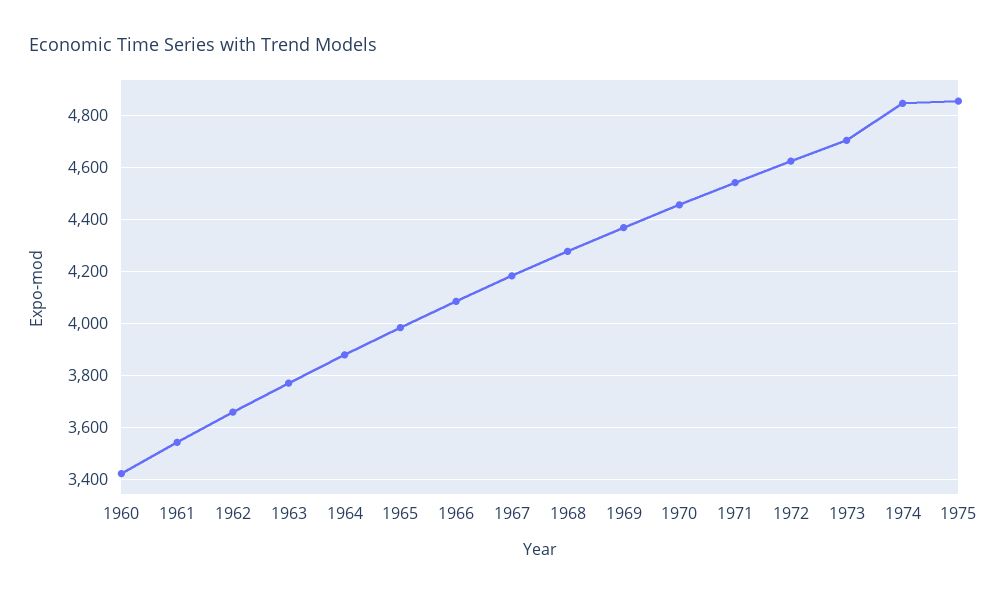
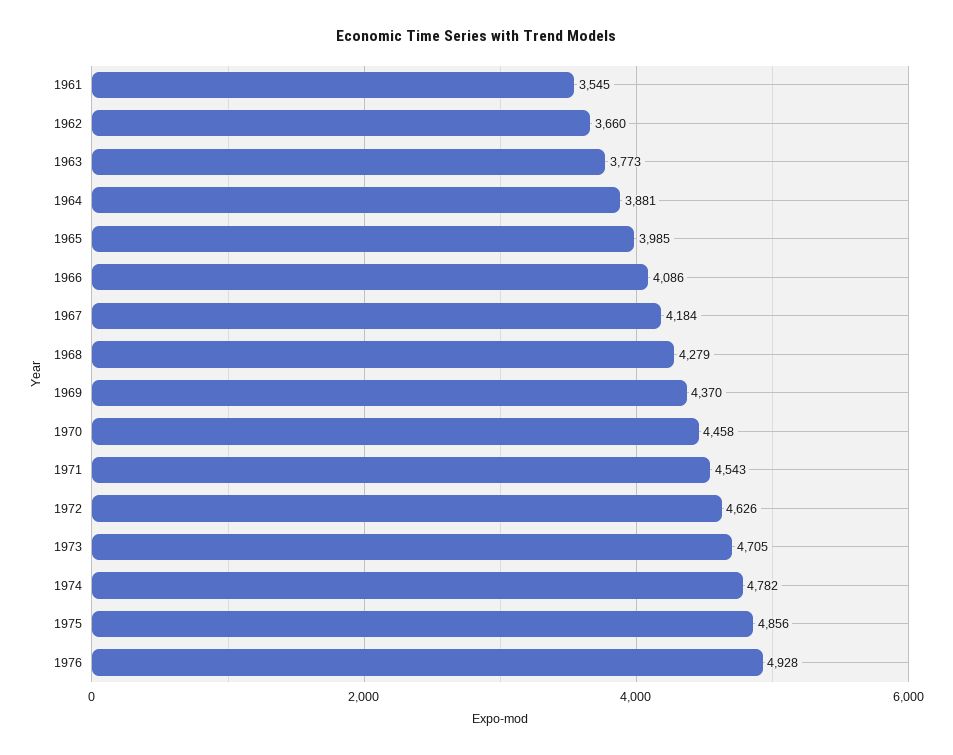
1960: 3425 -> none
1974: 4850 -> 4782
1976: none -> 4928

